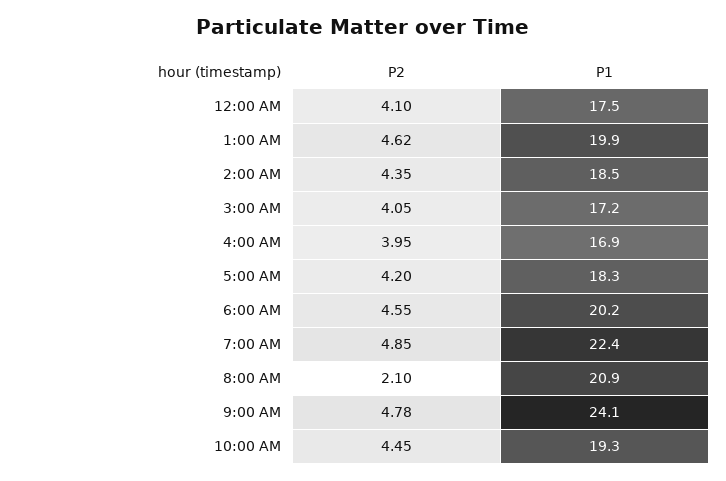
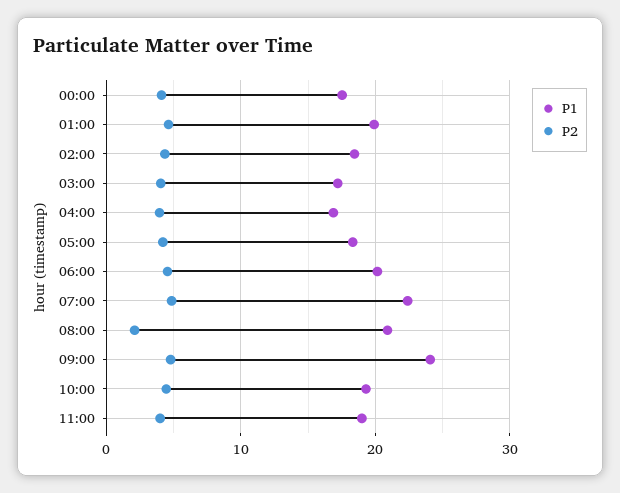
P1, 11:00: none -> 19
P2, 11:00: none -> 4

